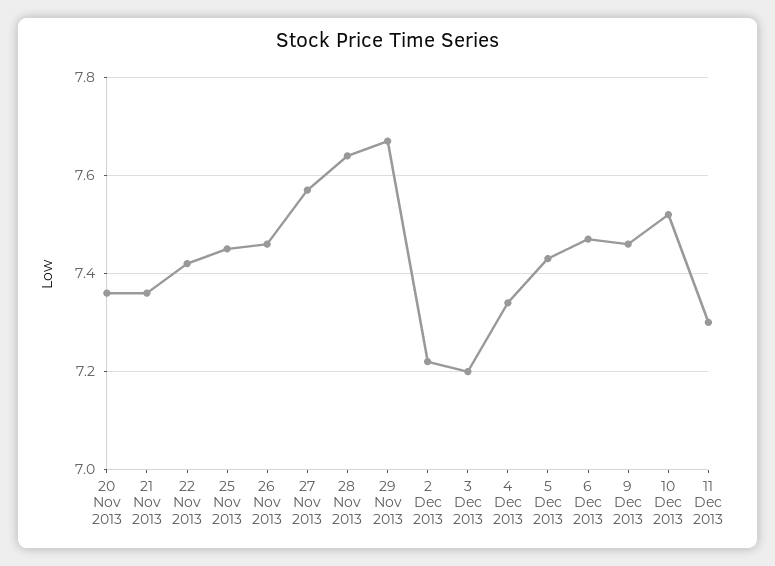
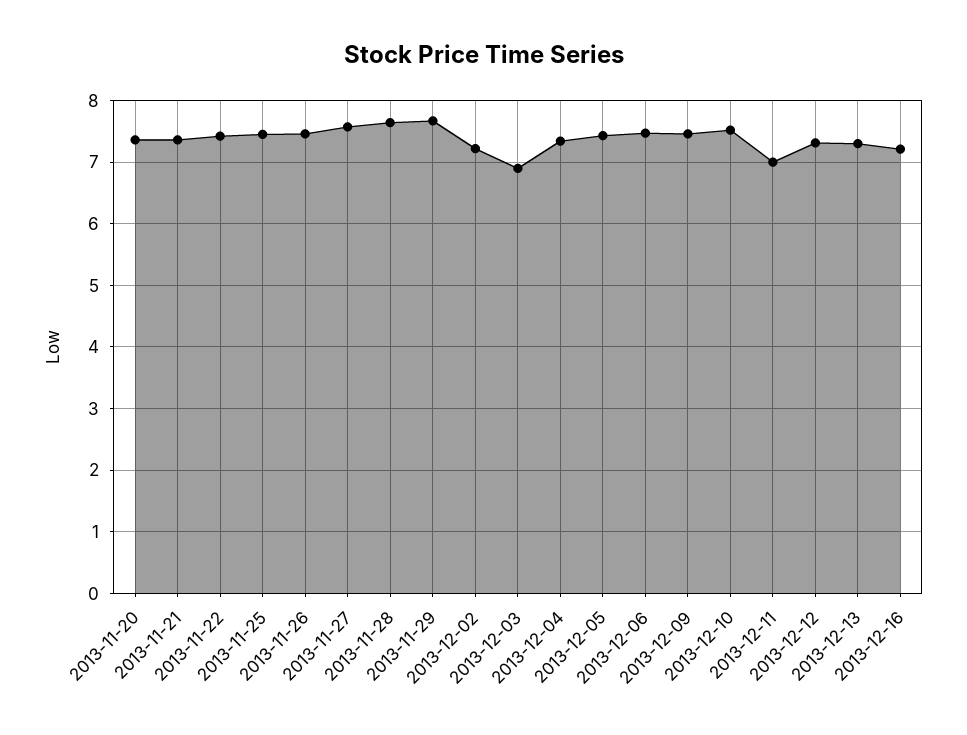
3 Dec 2013: 7.2 -> 6.9
11 Dec 2013: 7.3 -> 7
2013-12-12: none -> 7.3
2013-12-13: none -> 7.3
2013-12-16: none -> 7.2

